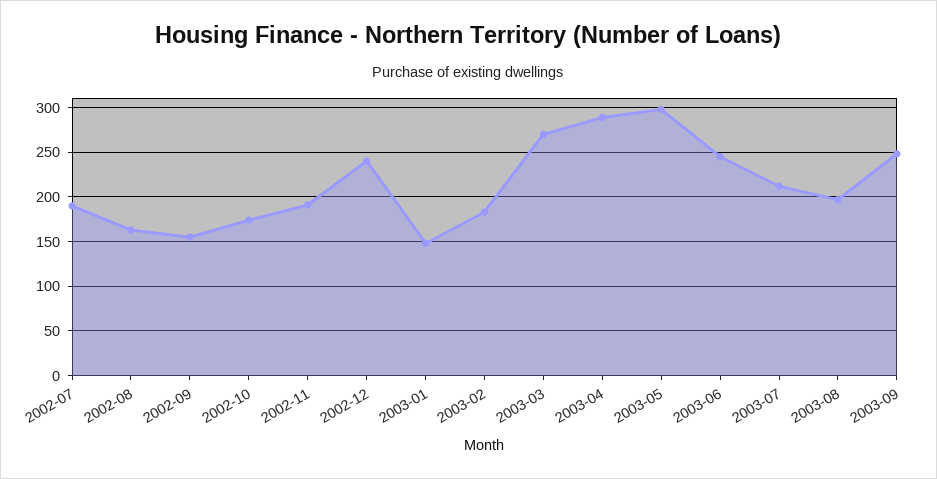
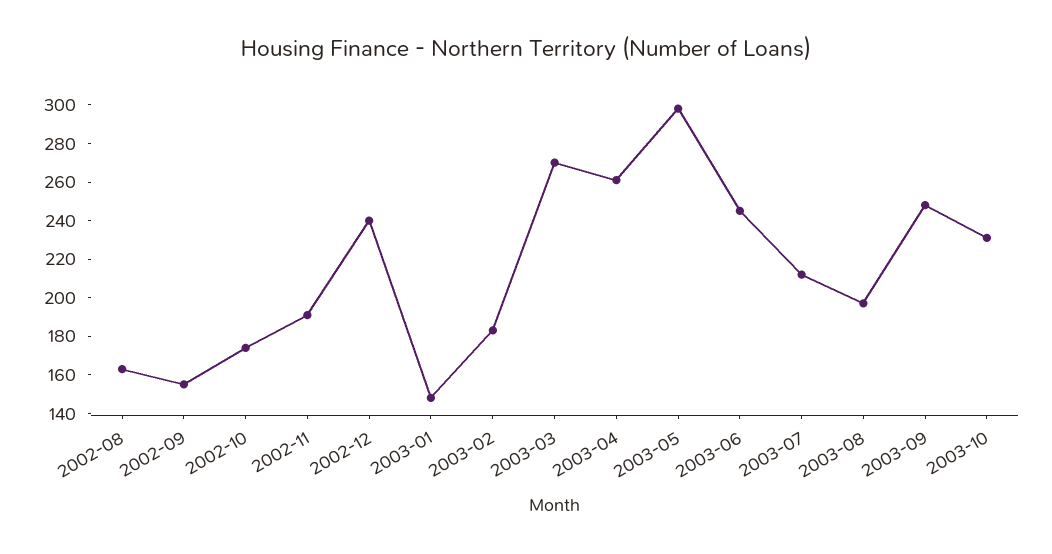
2002-07: 190 -> none
2003-04: 290 -> 260
2003-10: none -> 230

